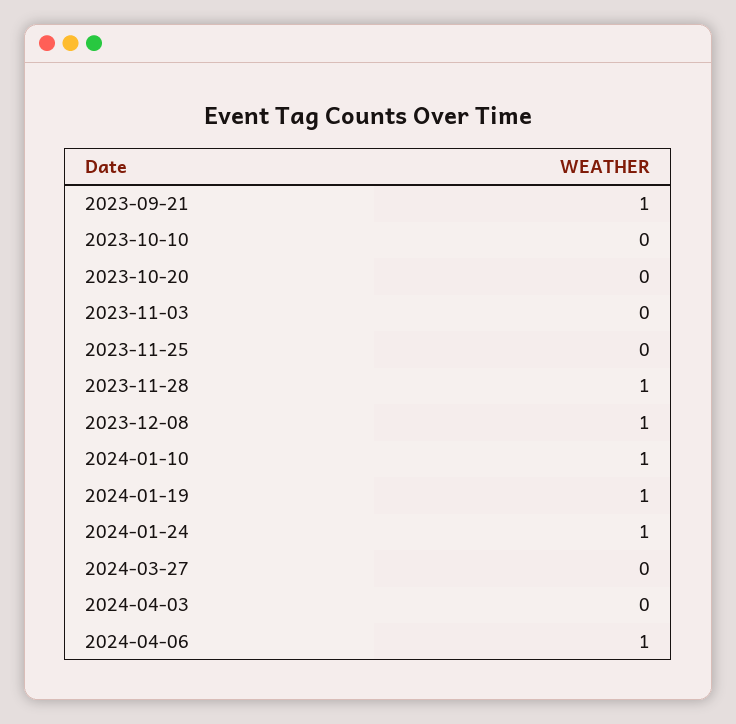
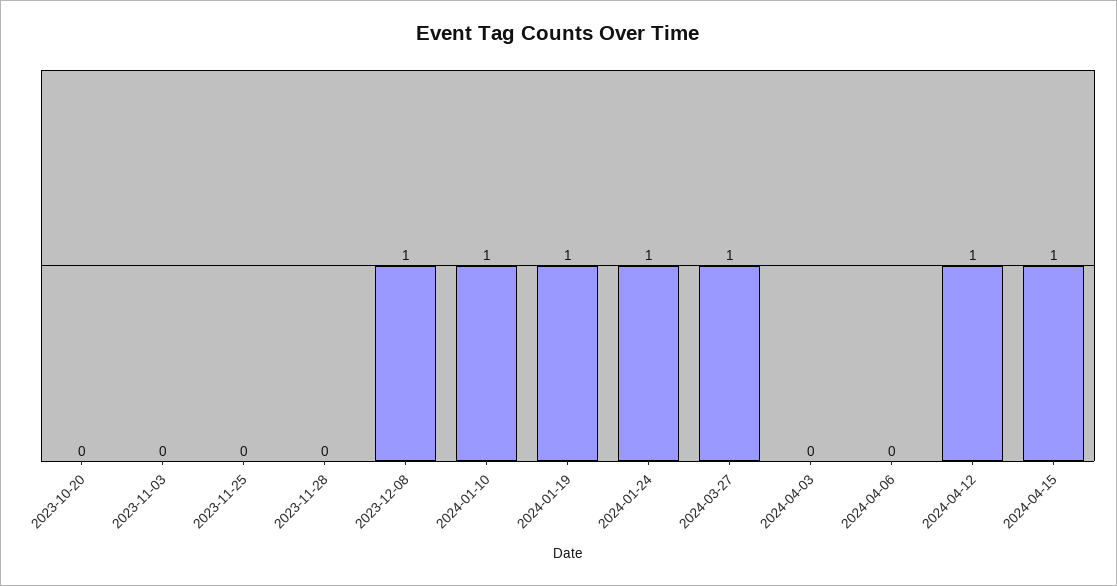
2023-09-21: 1 -> none
2023-10-10: 0 -> none
2023-11-28: 1 -> 0
2024-03-27: 0 -> 1
2024-04-06: 1 -> 0
2024-04-12: none -> 1
2024-04-15: none -> 1

